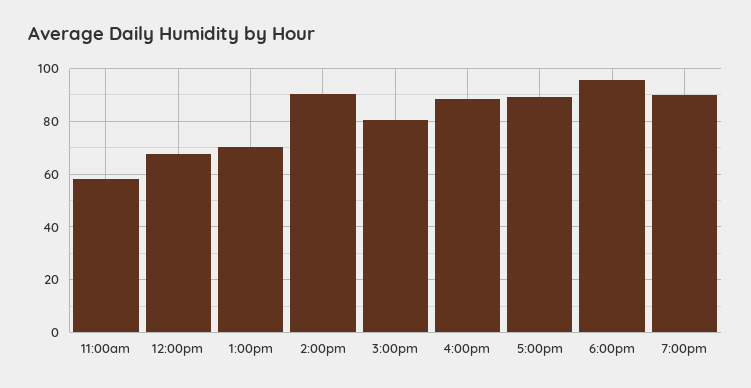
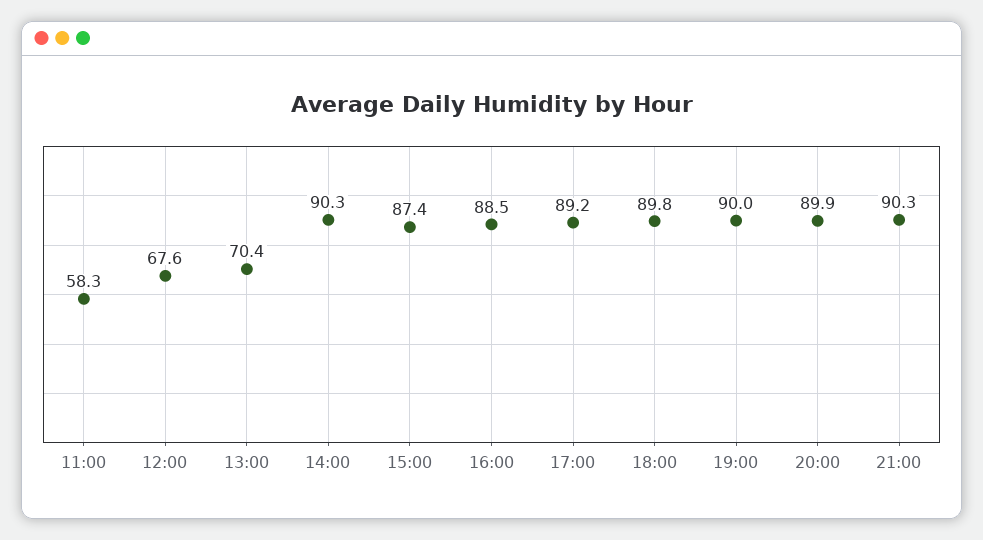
3:00pm: 80 -> 87.4
6:00pm: 95 -> 89.8
20:00: none -> 89.9
21:00: none -> 90.3

